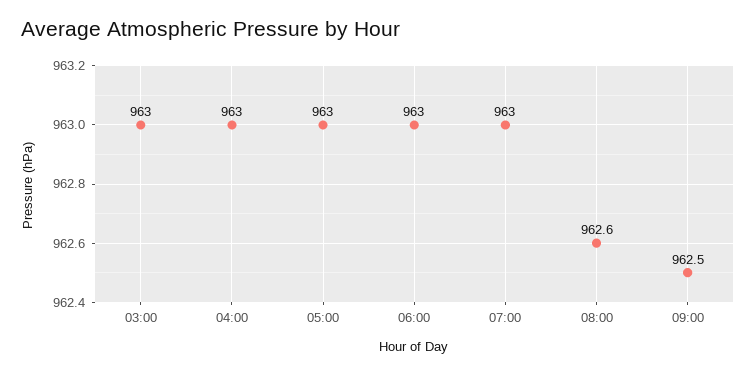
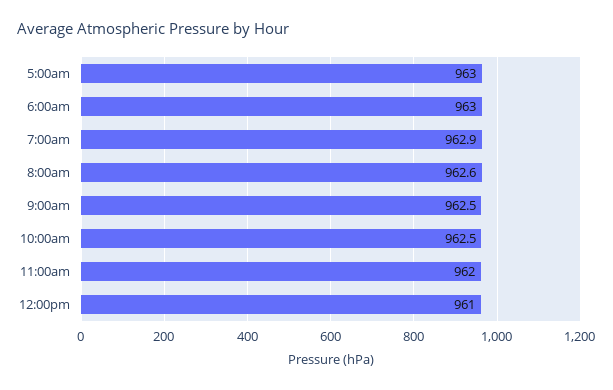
03:00: 963 -> none
04:00: 963 -> none
07:00: 963 -> 962.9
10:00am: none -> 962.5
11:00am: none -> 962
12:00pm: none -> 961

